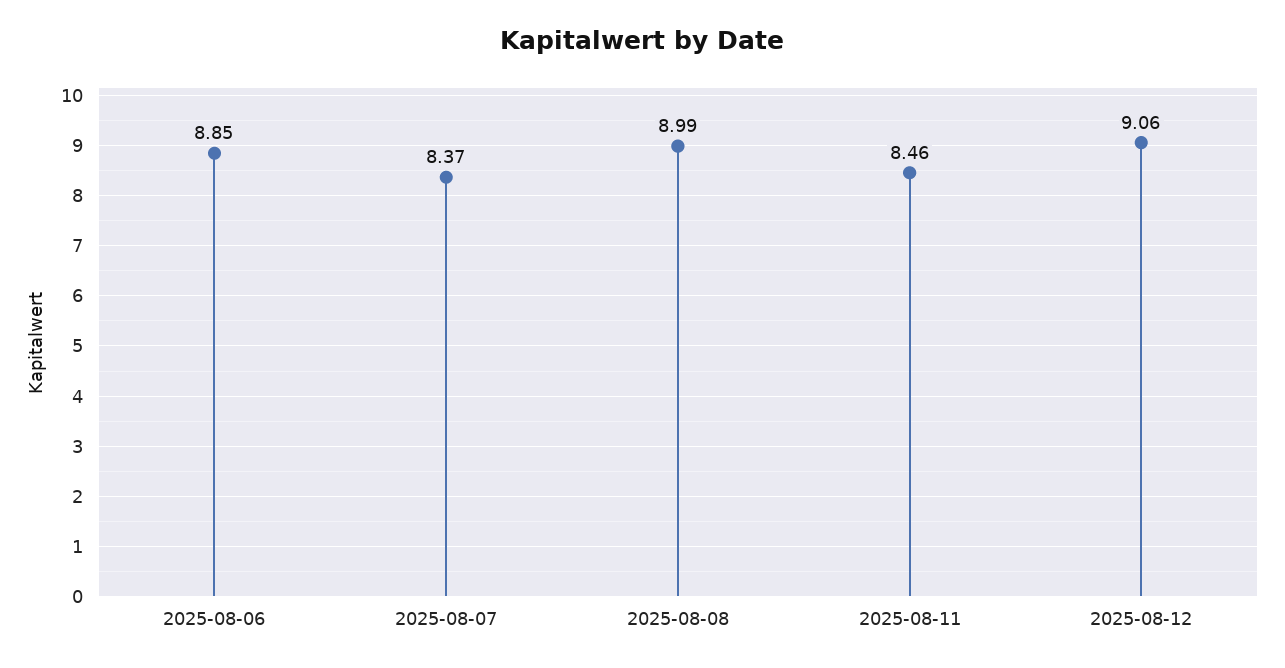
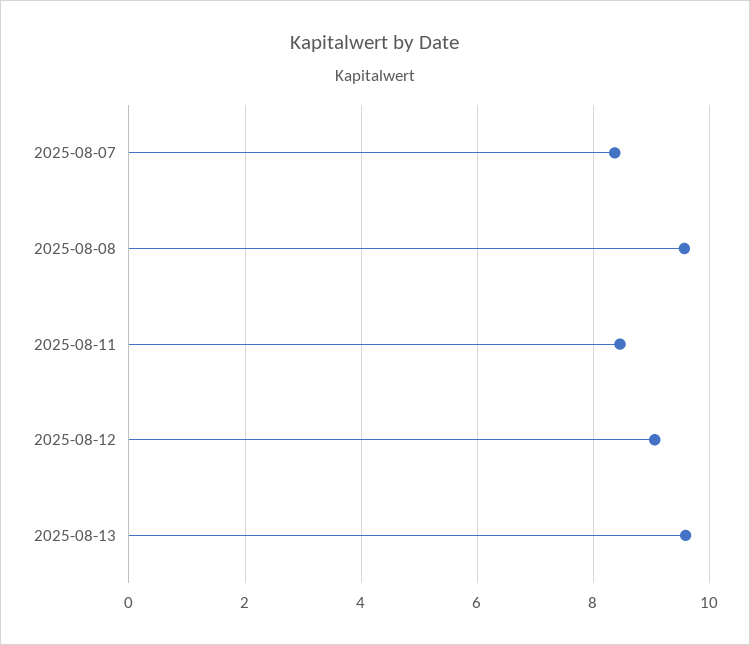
2025-08-06: 8.85 -> none
2025-08-08: 8.99 -> 9.6
2025-08-13: none -> 9.6

